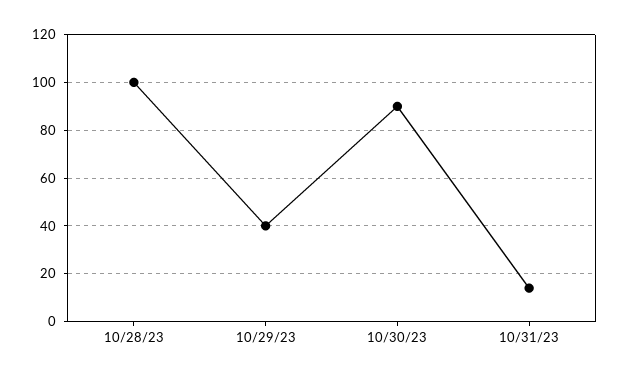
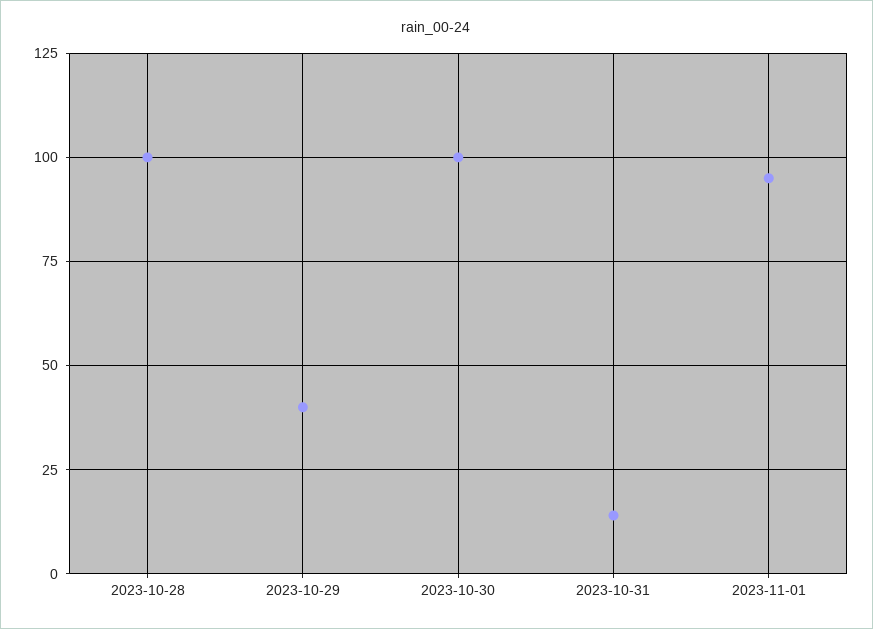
10/30/23: 90 -> 100
2023-11-01: none -> 95

